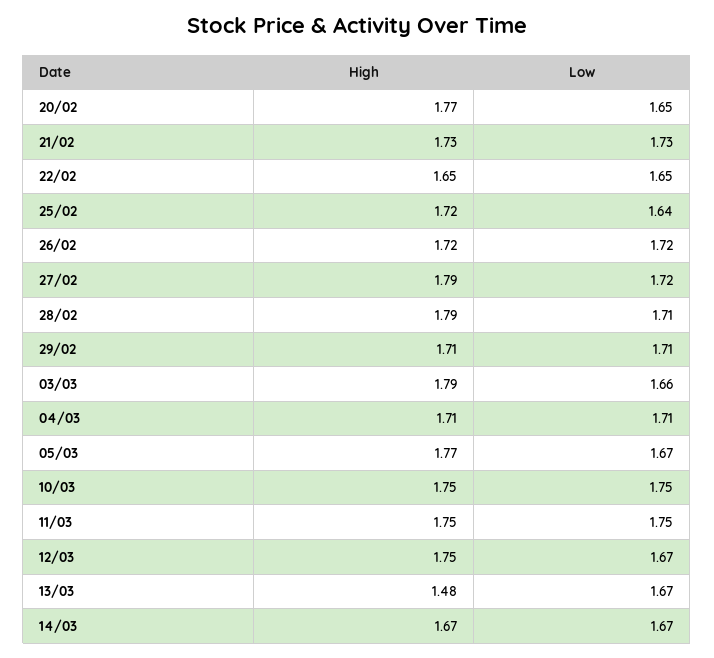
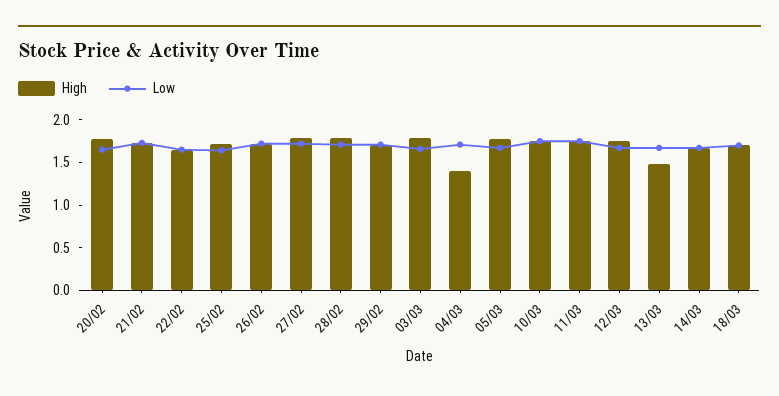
High, 04/03: 1.71 -> 1.4
High, 18/03: none -> 1.7
Low, 18/03: none -> 1.7

